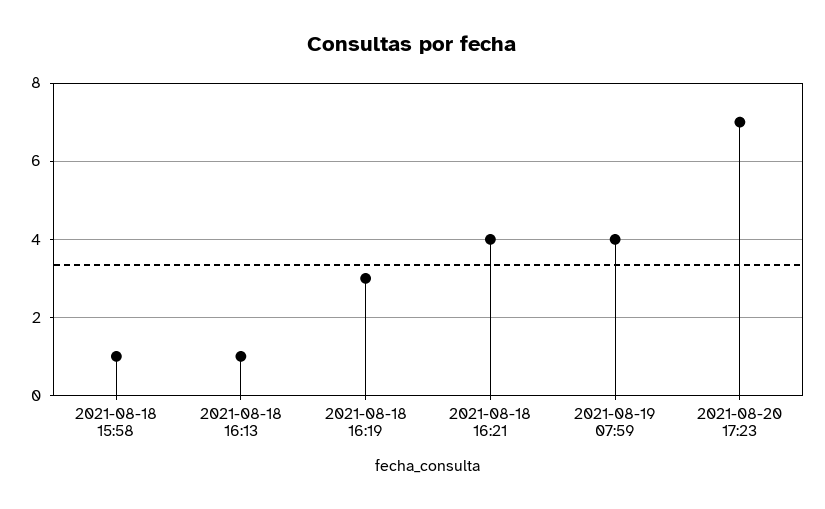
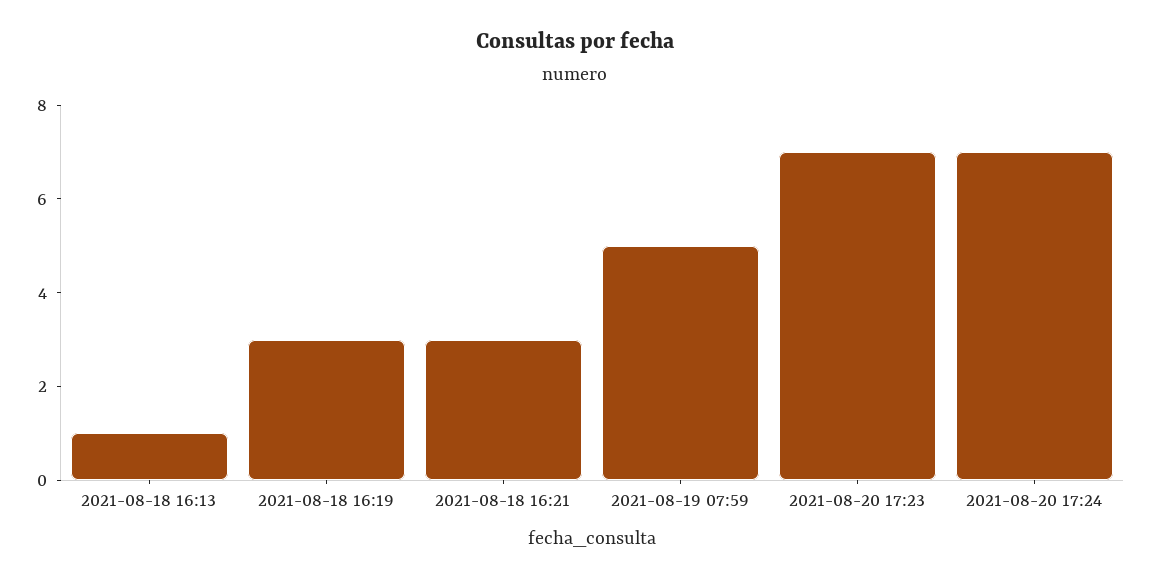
2021-08-18 15:58: 1 -> none
2021-08-18 16:21: 4 -> 3
2021-08-19 07:59: 4 -> 5
2021-08-20 17:24: none -> 7

